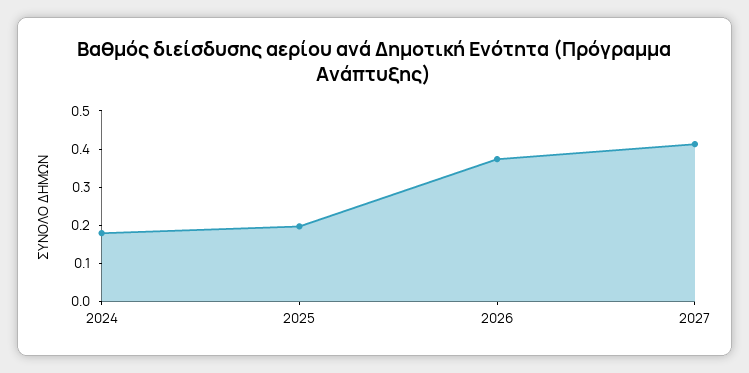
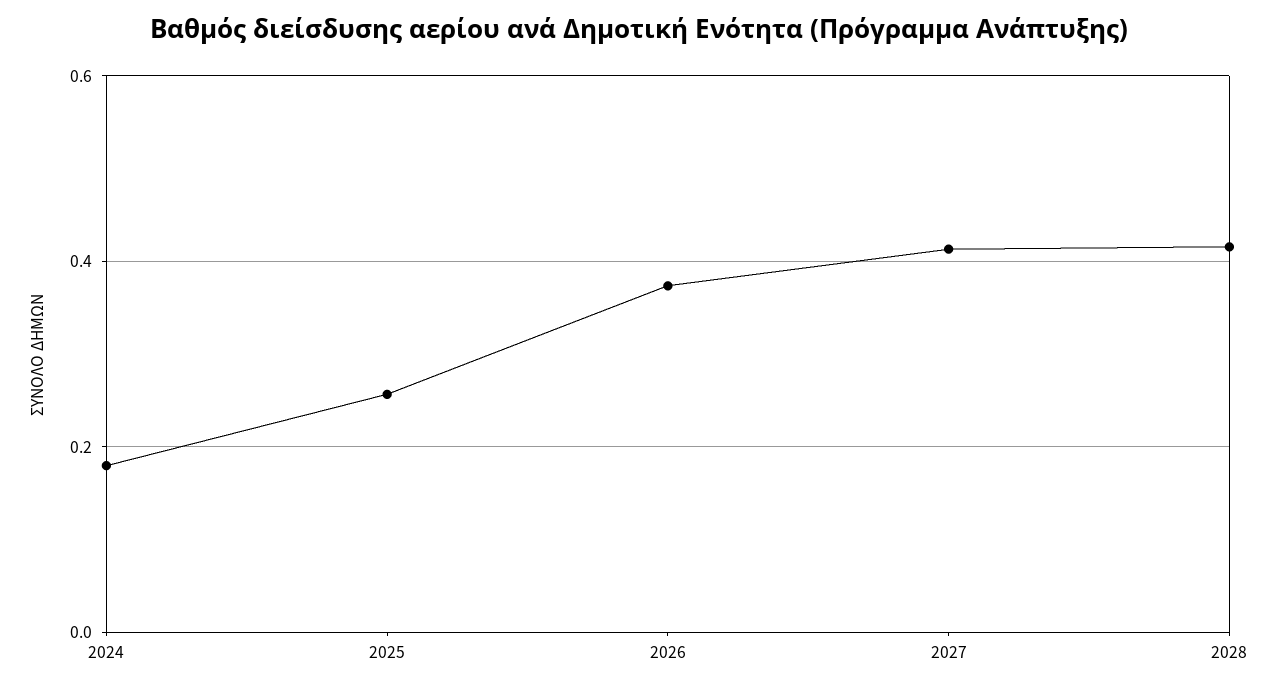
2025: 0.2 -> 0.26
2028: none -> 0.42

